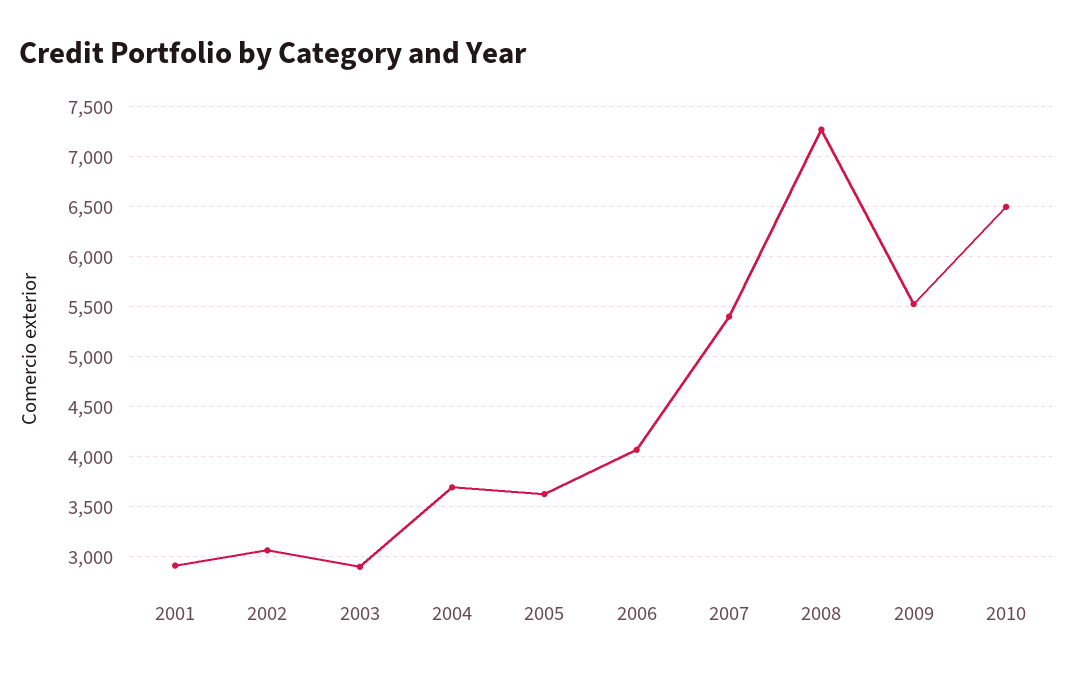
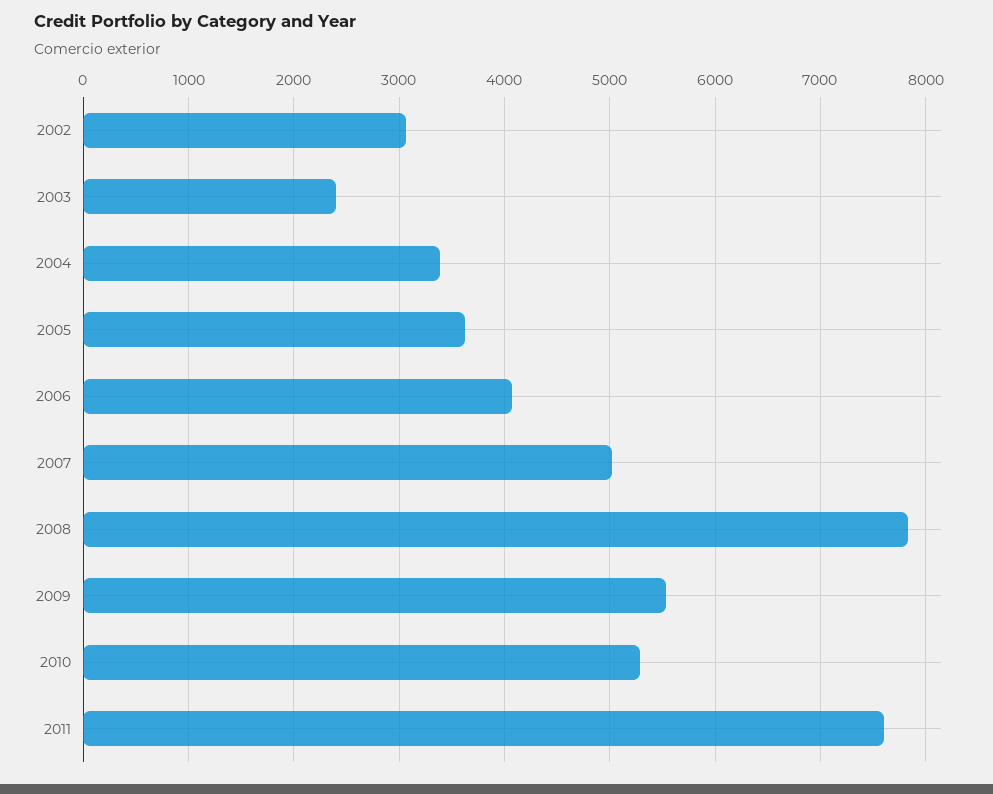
2001: 2900 -> none
2003: 2900 -> 2400
2004: 3700 -> 3400
2007: 5400 -> 5000
2008: 7300 -> 7800
2010: 6500 -> 5300
2011: none -> 7600

